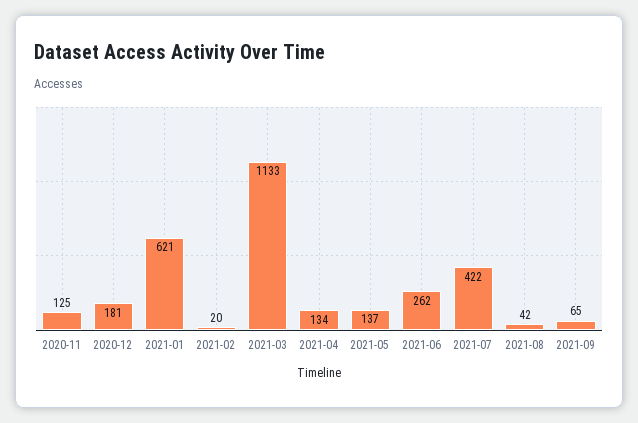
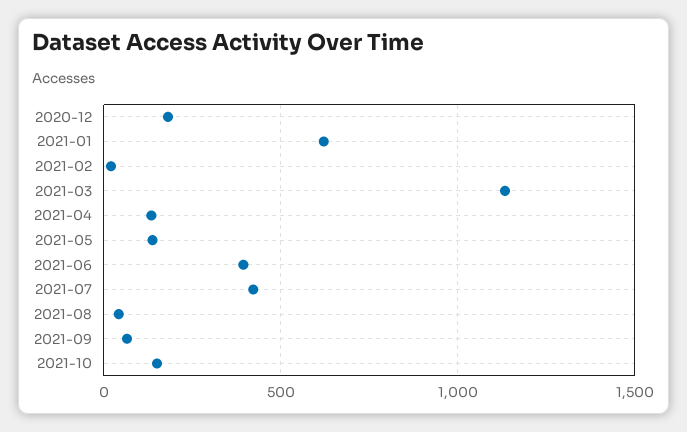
2020-11: 125 -> none
2021-06: 262 -> 400
2021-10: none -> 150

